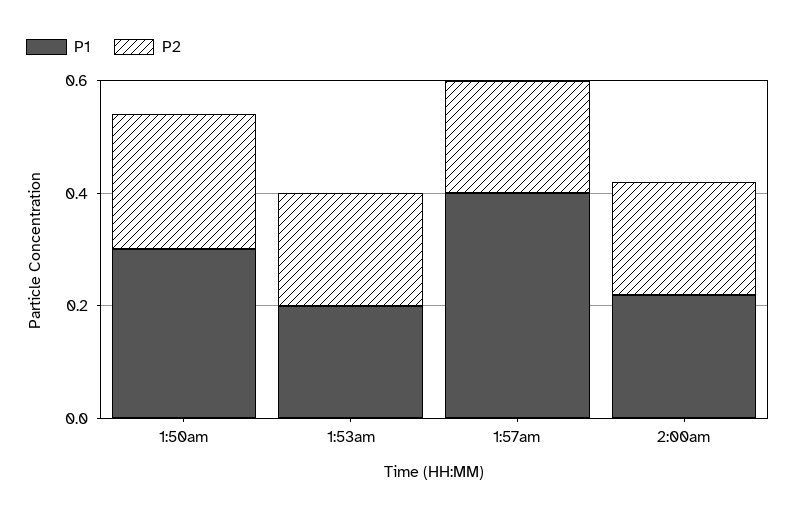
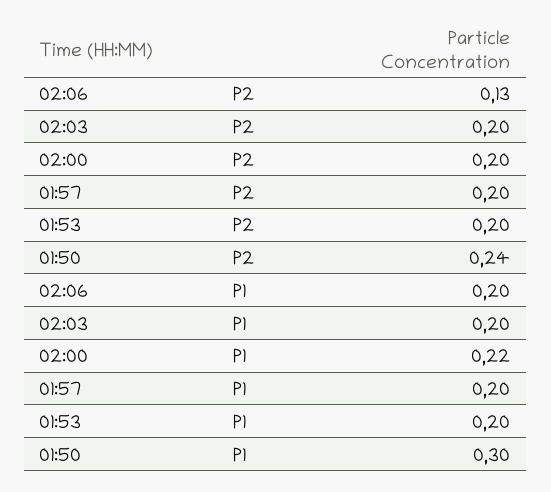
P1, 1:57am: 0.4 -> 0.2
P2, 02:06: none -> 0.13
P2, 02:03: none -> 0.2
P1, 02:06: none -> 0.2
P1, 02:03: none -> 0.2

